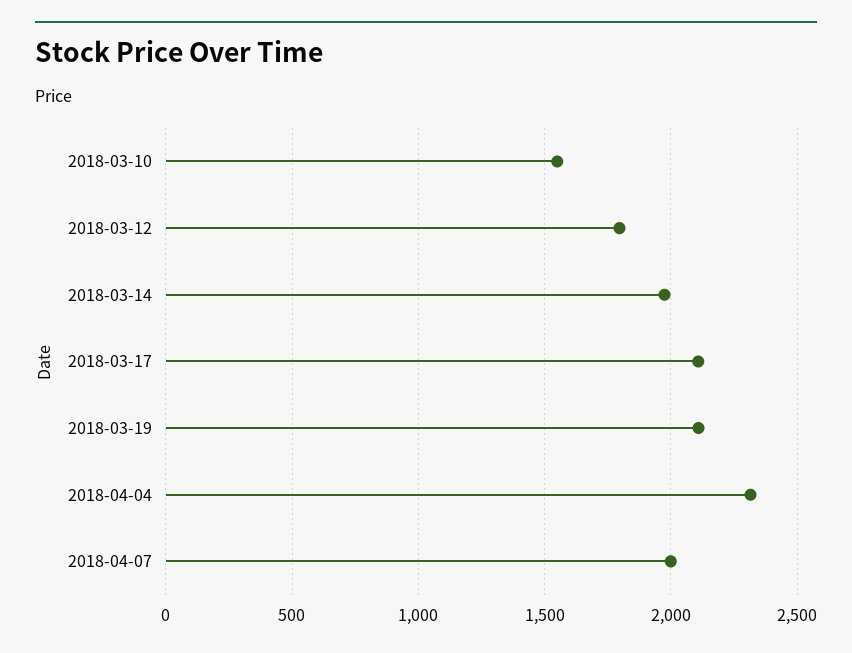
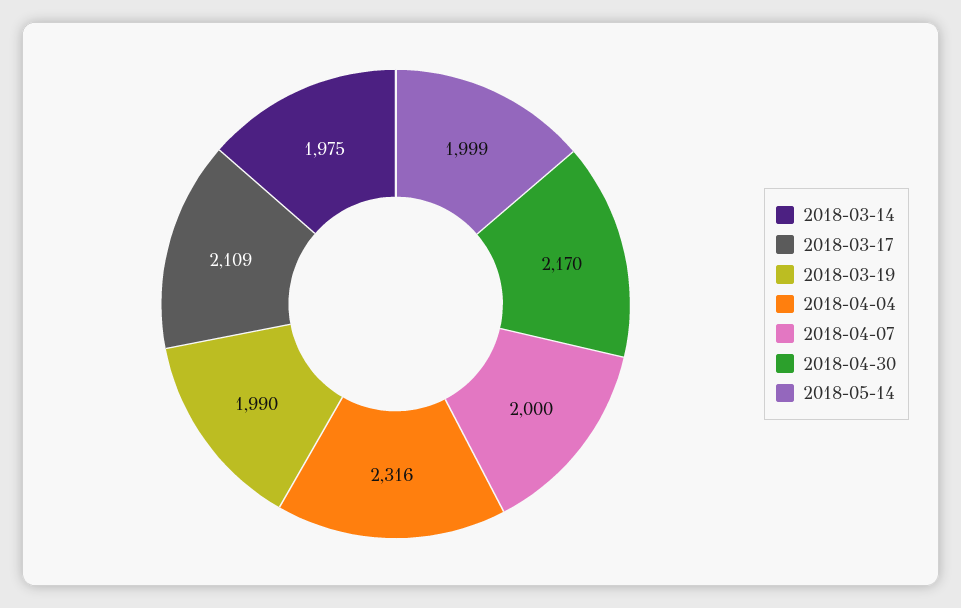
2018-03-10: 1550 -> none
2018-03-12: 1800 -> none
2018-03-19: 2100 -> 1990
2018-04-30: none -> 2170
2018-05-14: none -> 1999

